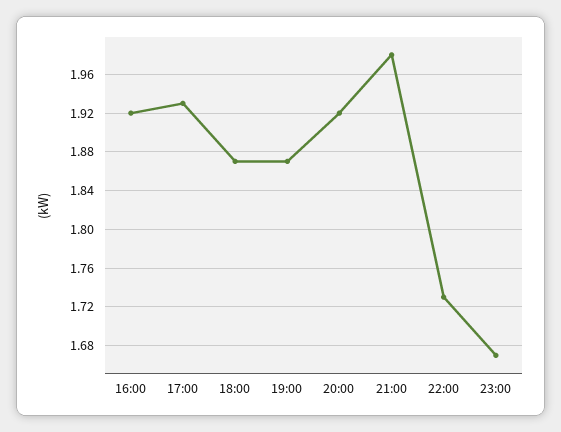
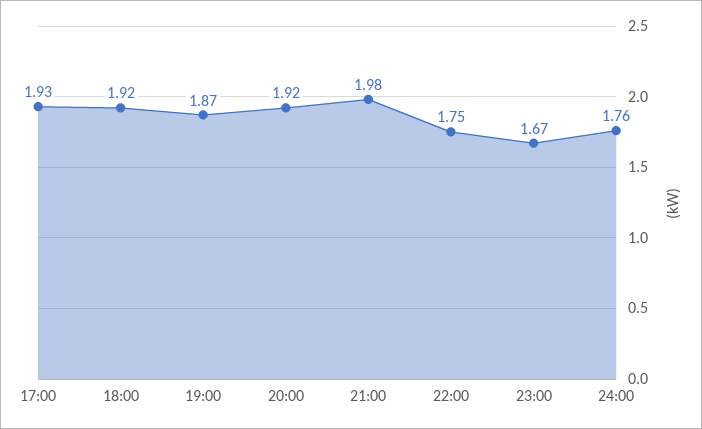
16:00: 1.92 -> none
18:00: 1.87 -> 1.92
22:00: 1.73 -> 1.75
24:00: none -> 1.76

